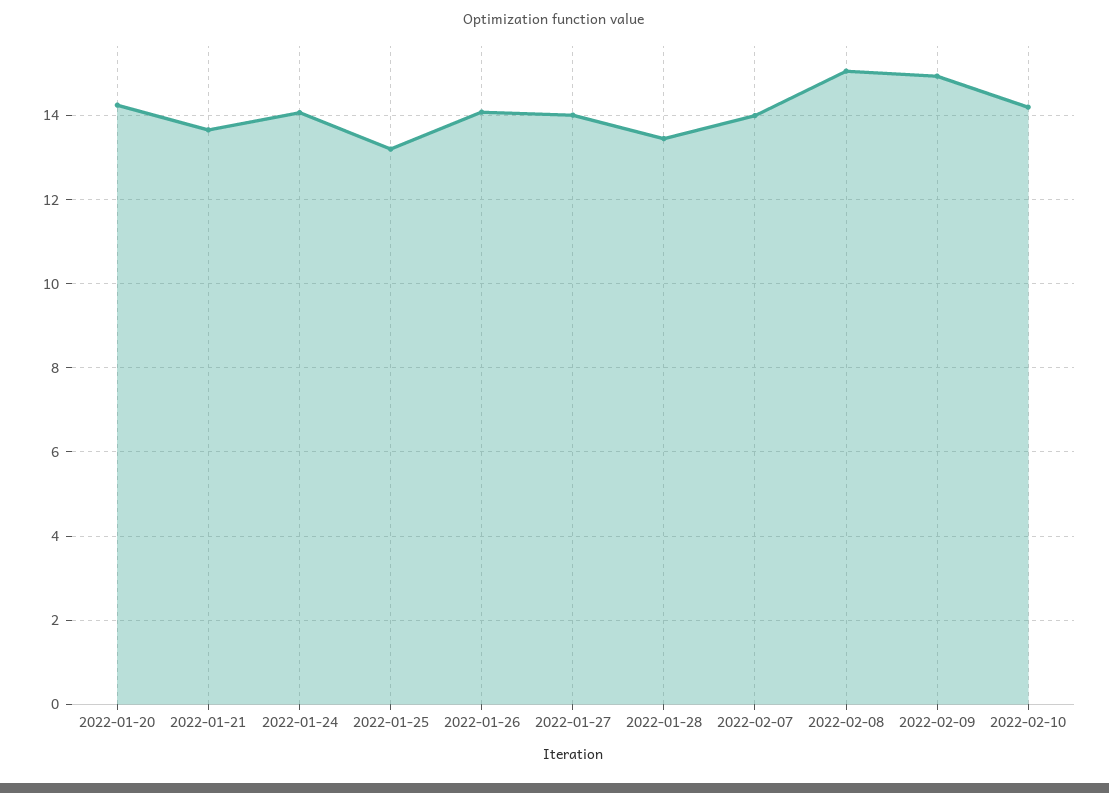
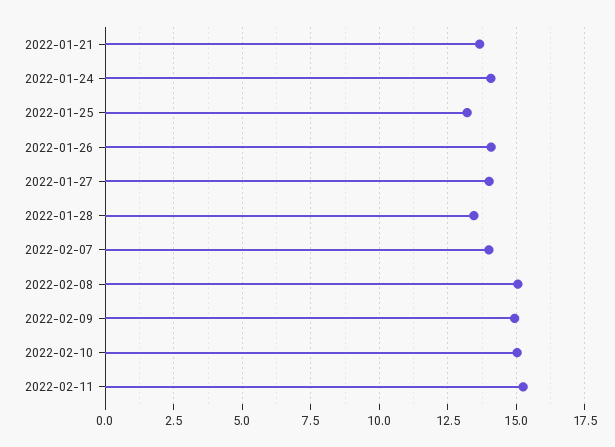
2022-01-20: 14.2 -> none
2022-02-10: 14.2 -> 15
2022-02-11: none -> 15.25

